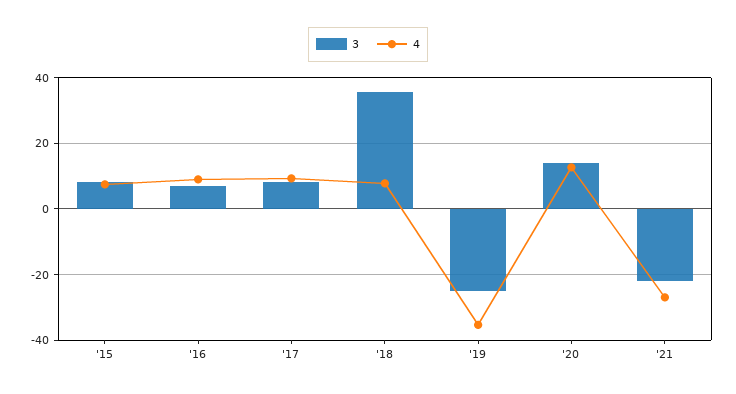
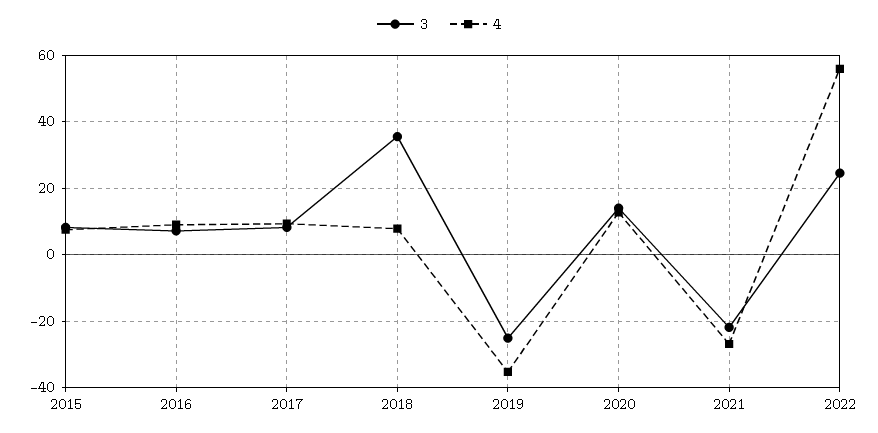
3, 2022: none -> 24
4, 2022: none -> 56

